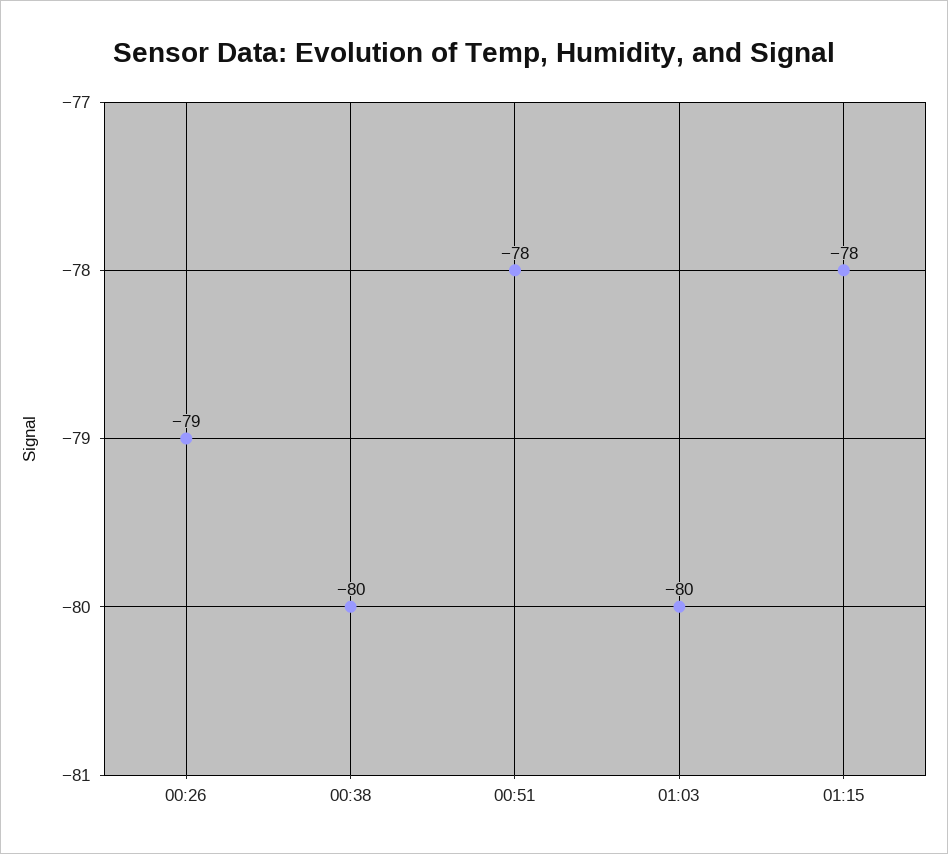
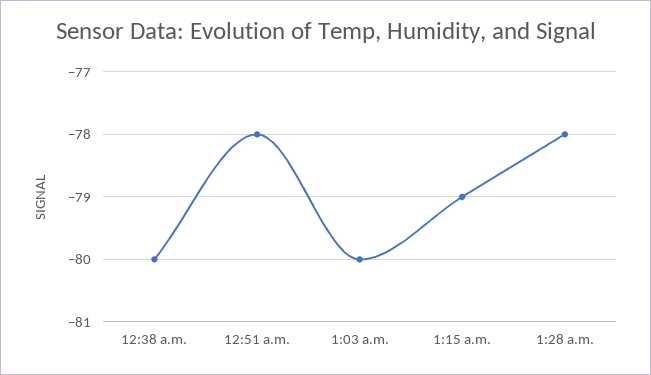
00:26: -79 -> none
01:15: -78 -> -79
1:28 a.m.: none -> -78

